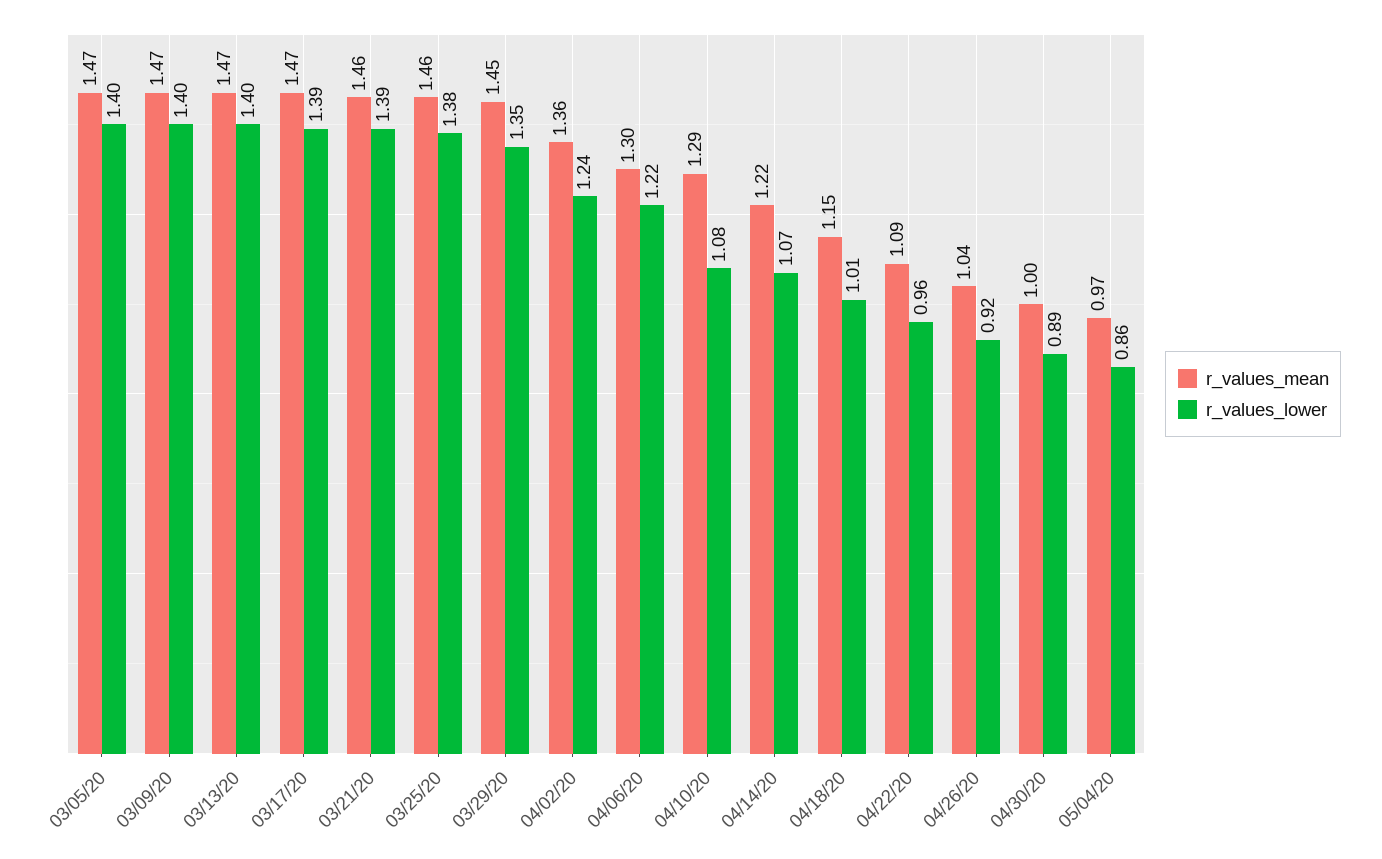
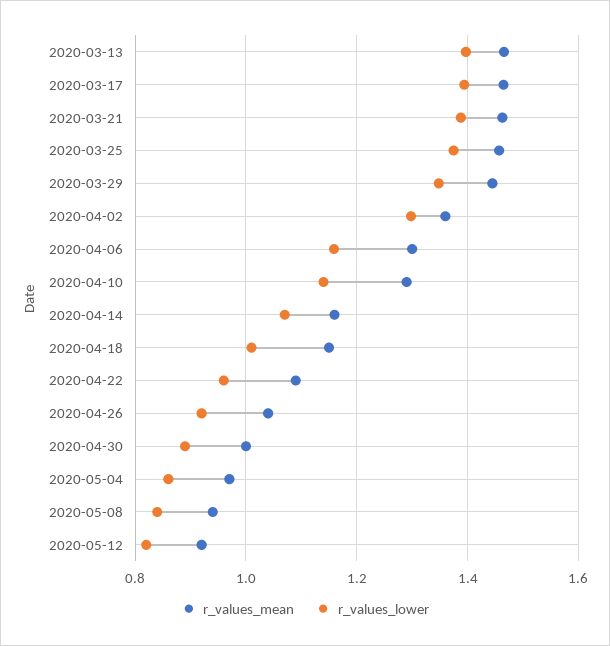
r_values_mean, 03/05/20: 1.47 -> none
r_values_lower, 03/05/20: 1.4 -> none
r_values_mean, 03/09/20: 1.47 -> none
r_values_lower, 03/09/20: 1.4 -> none
r_values_lower, 04/02/20: 1.24 -> 1.3
r_values_lower, 04/06/20: 1.22 -> 1.16
r_values_lower, 04/10/20: 1.08 -> 1.14
r_values_mean, 04/14/20: 1.22 -> 1.16
r_values_mean, 2020-05-08: none -> 0.94
r_values_lower, 2020-05-08: none -> 0.84
r_values_mean, 2020-05-12: none -> 0.92
r_values_lower, 2020-05-12: none -> 0.82

